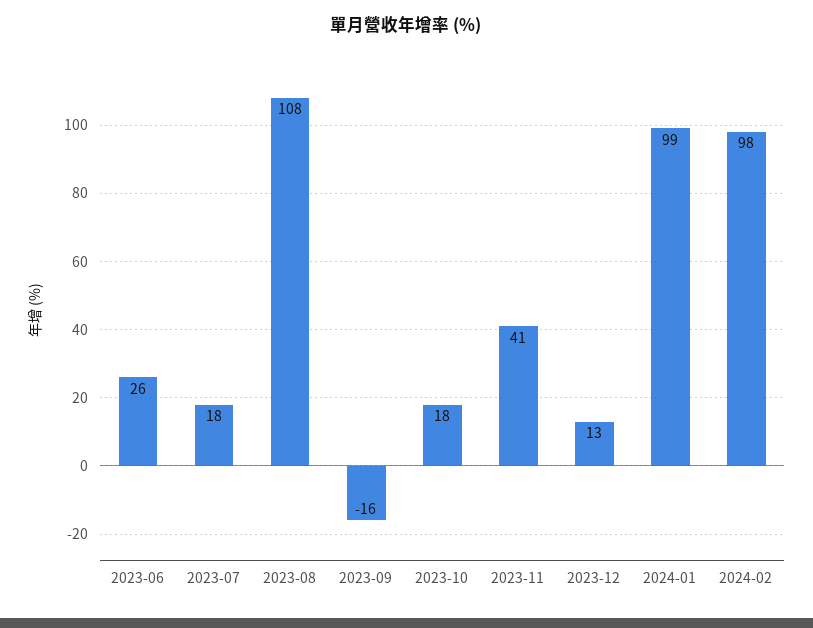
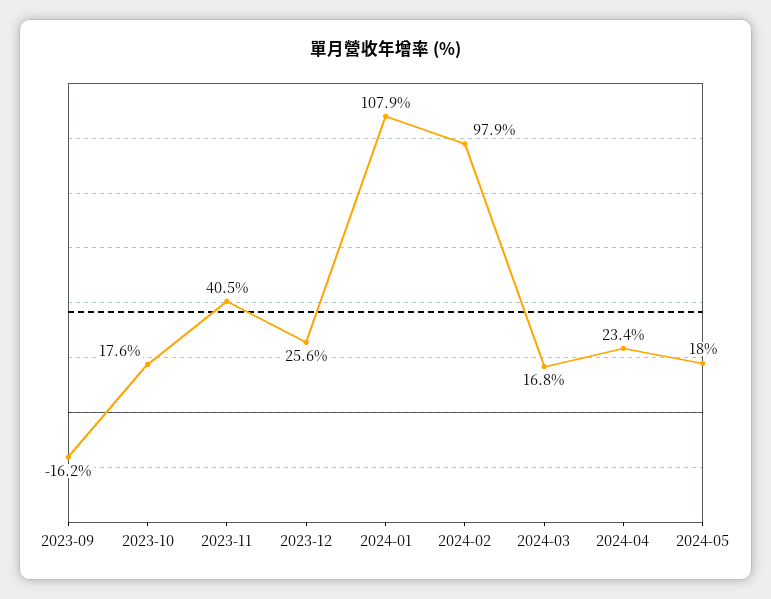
2023-06: 26 -> none
2023-07: 18 -> none
2023-08: 108 -> none
2023-12: 13 -> 25.6
2024-01: 99 -> 107.9
2024-03: none -> 16.8
2024-04: none -> 23.4
2024-05: none -> 18

